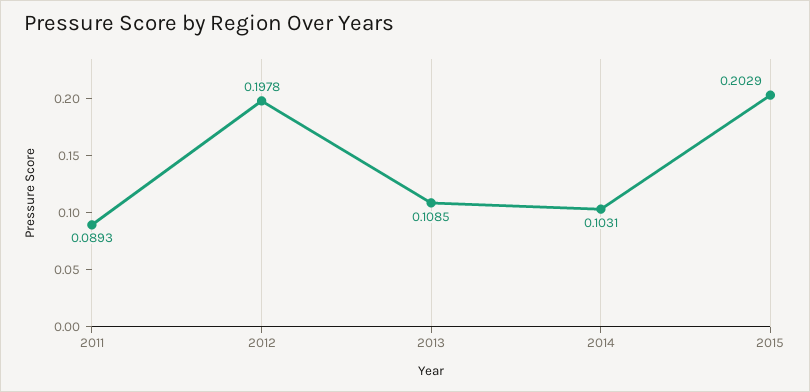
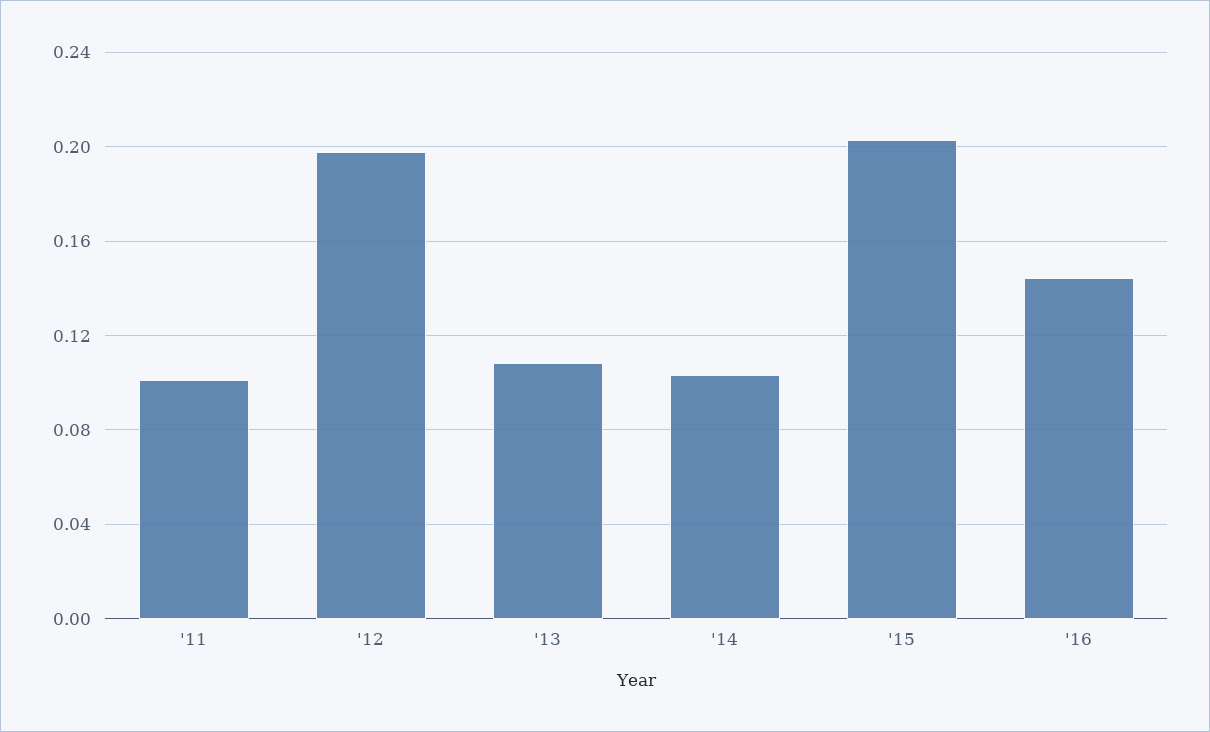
2011: 0.0893 -> 0.1
'16: none -> 0.145

